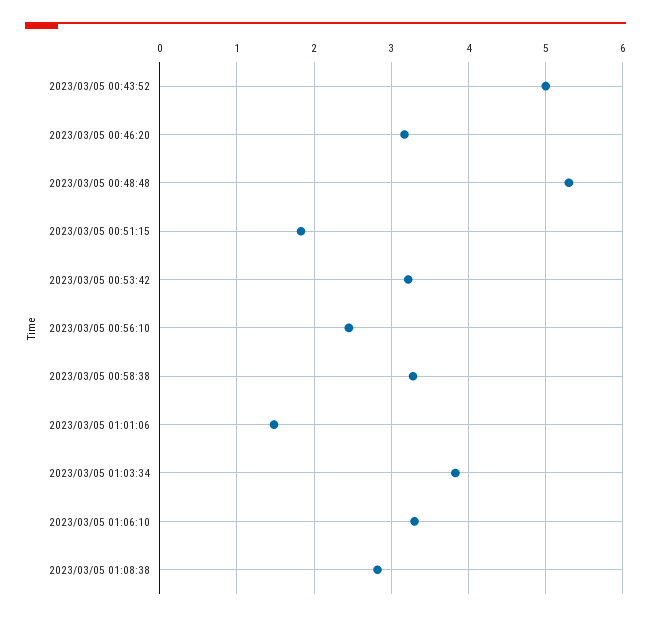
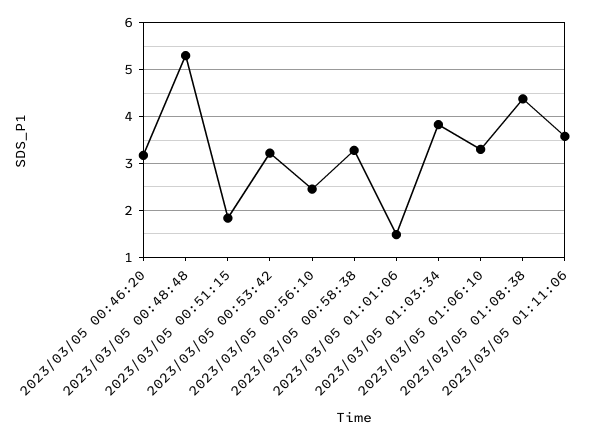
2023/03/05 00:43:52: 5 -> none
2023/03/05 01:08:38: 2.8 -> 4.4
2023/03/05 01:11:06: none -> 3.6

